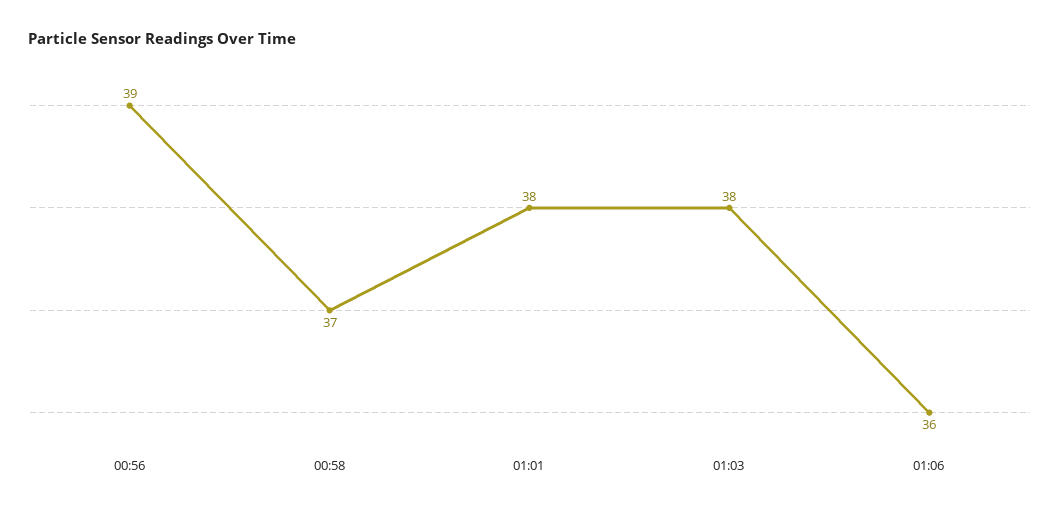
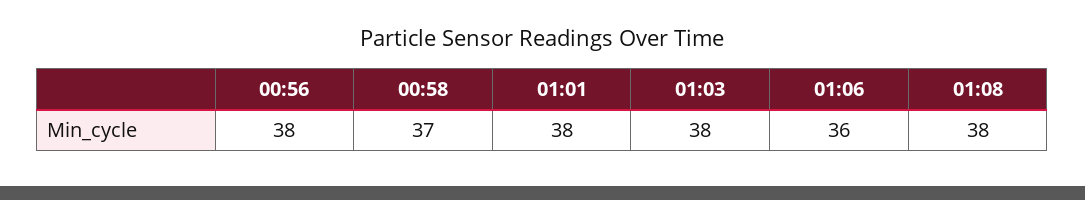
00:56: 39 -> 38
01:08: none -> 38

